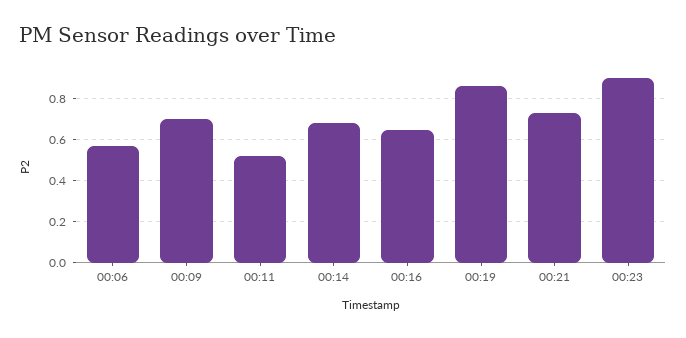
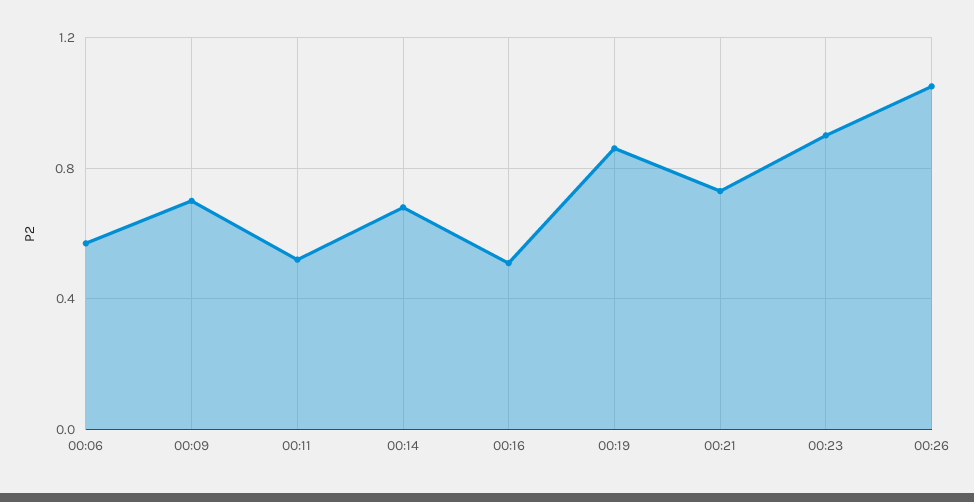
00:16: 0.65 -> 0.5
00:26: none -> 1.05

